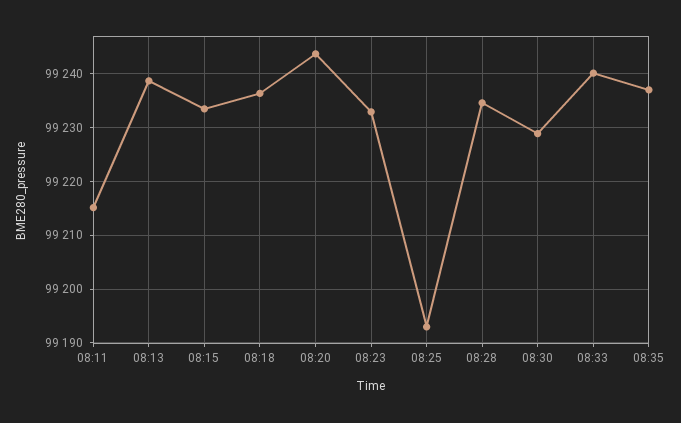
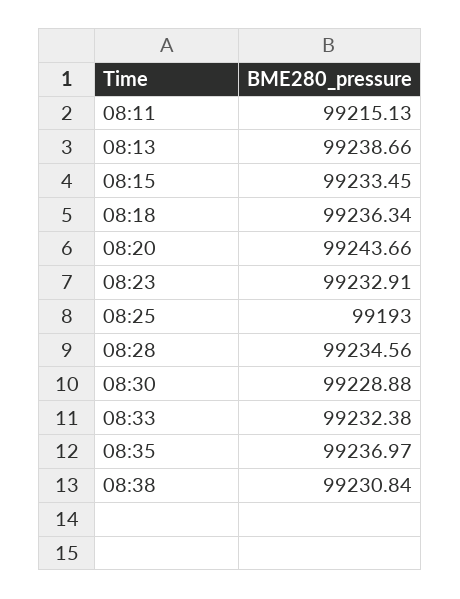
08:33: 99240 -> 99232.38
08:38: none -> 99230.84

